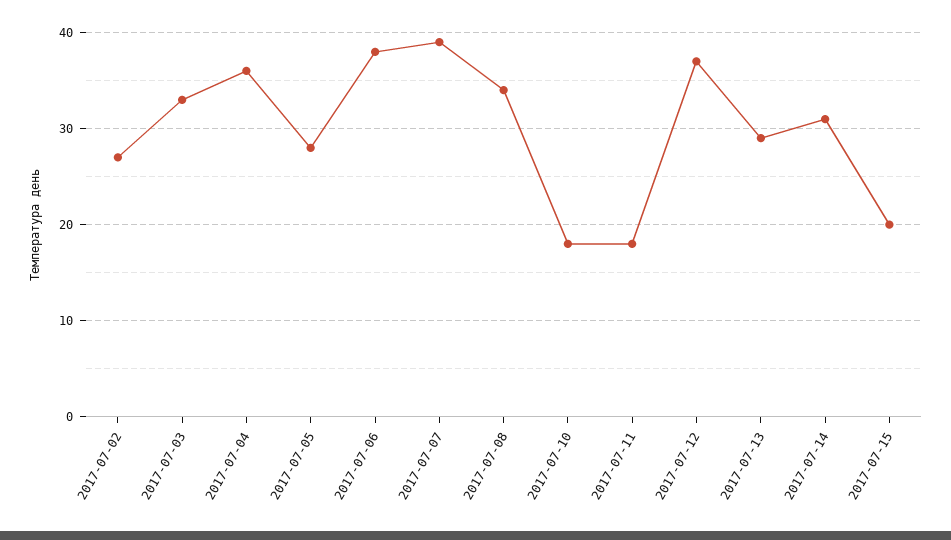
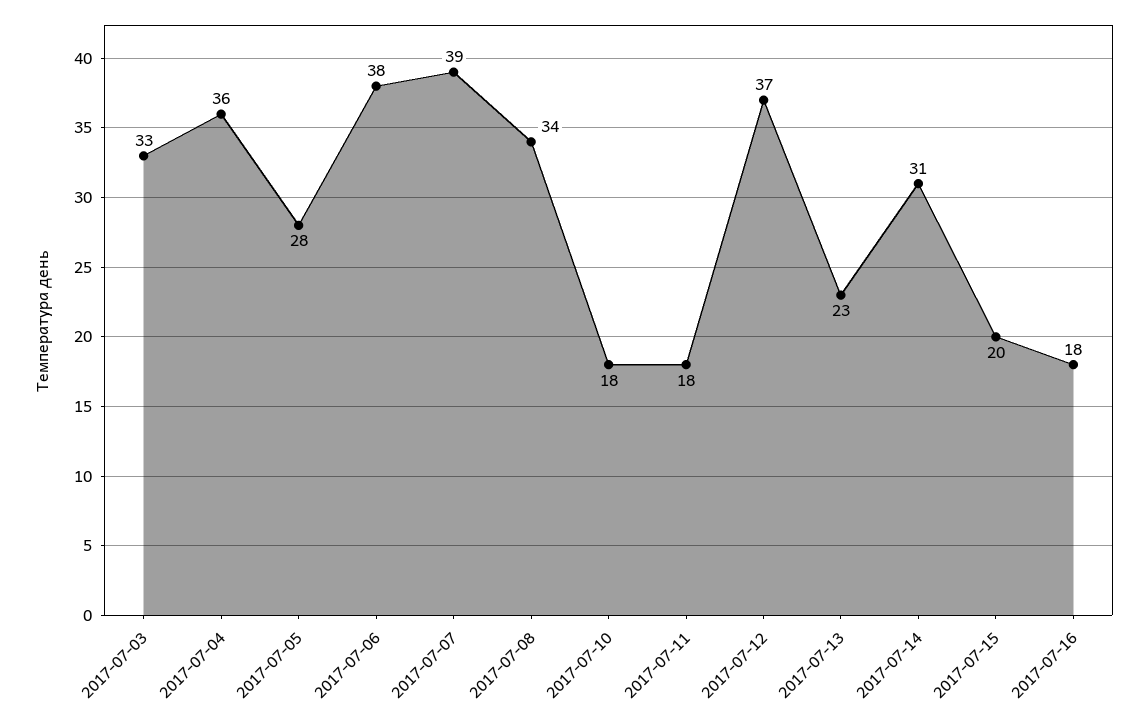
2017-07-02: 27 -> none
2017-07-13: 29 -> 23
2017-07-16: none -> 18

